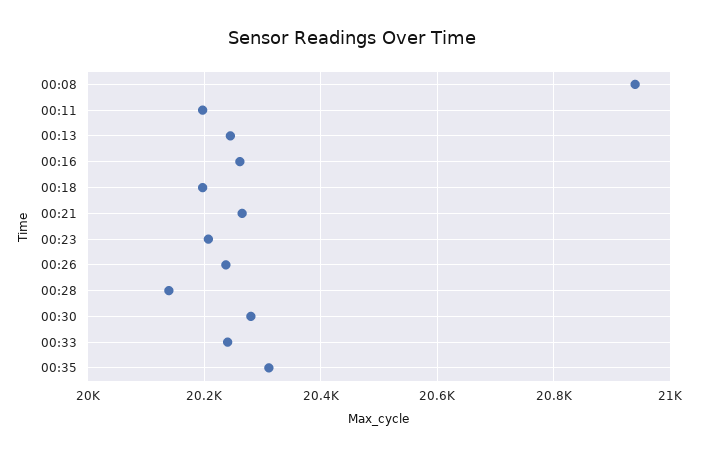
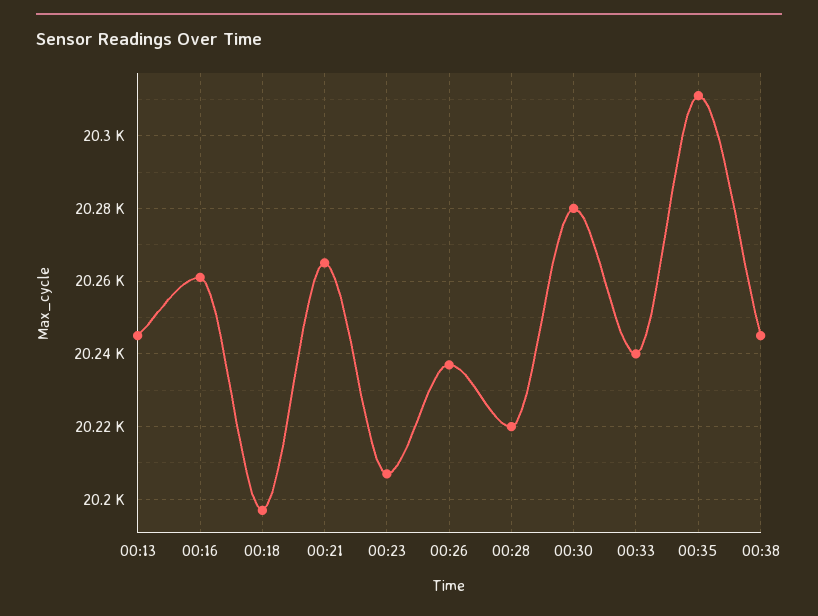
00:08: 20940 -> none
00:11: 20200 -> none
00:28: 20140 -> 20220
00:38: none -> 20245

